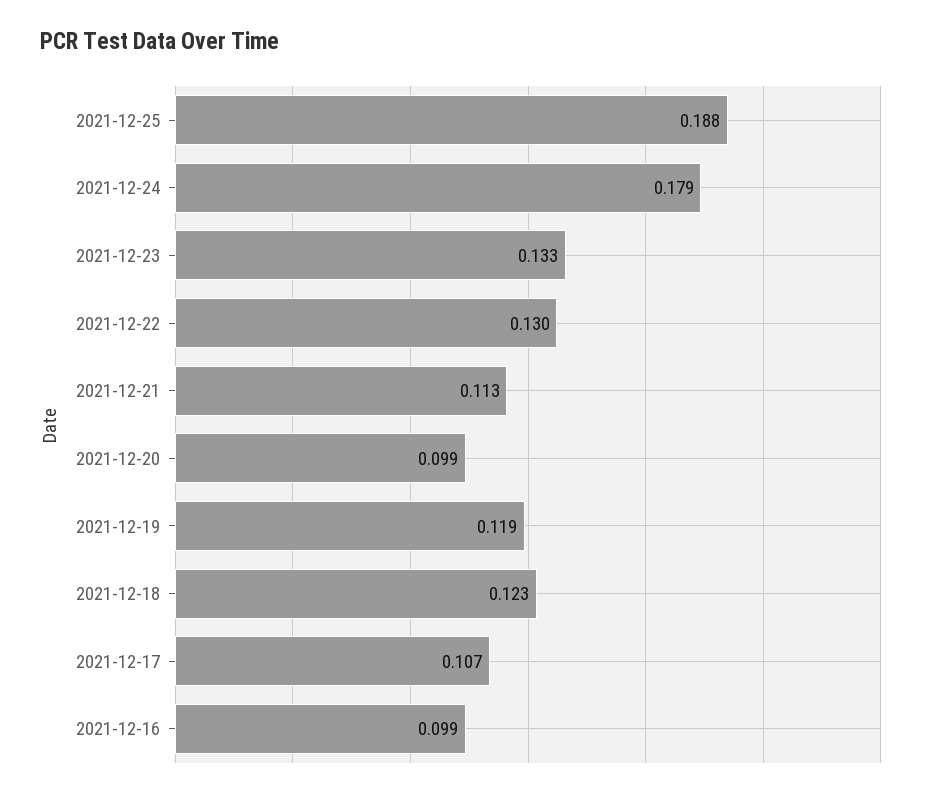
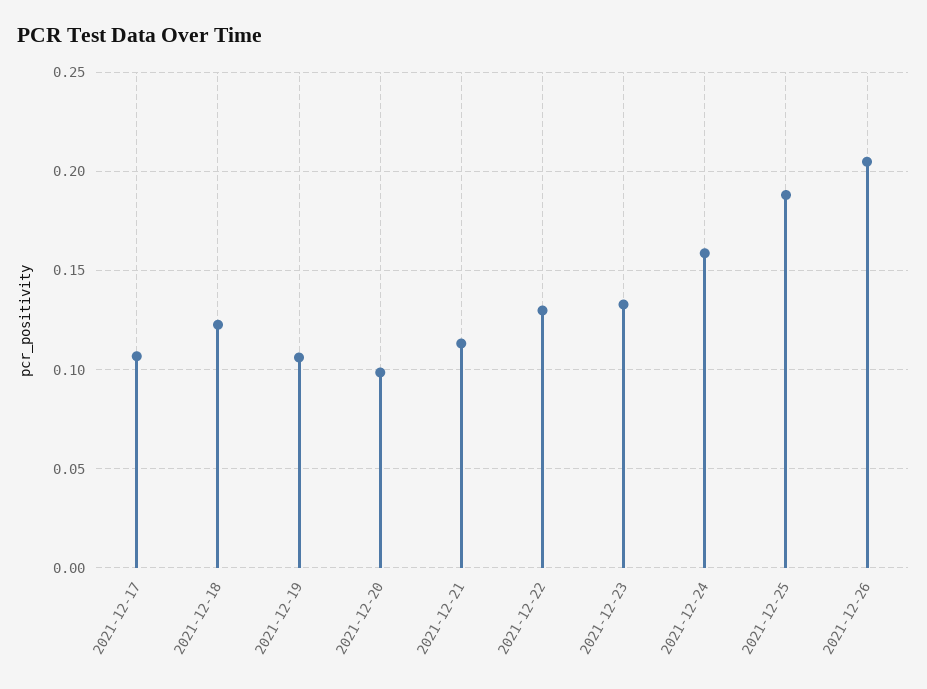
2021-12-24: 0.179 -> 0.16
2021-12-19: 0.119 -> 0.105
2021-12-16: 0.099 -> none
2021-12-26: none -> 0.205

